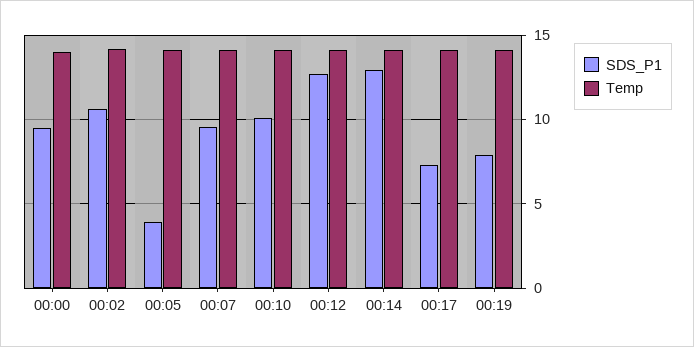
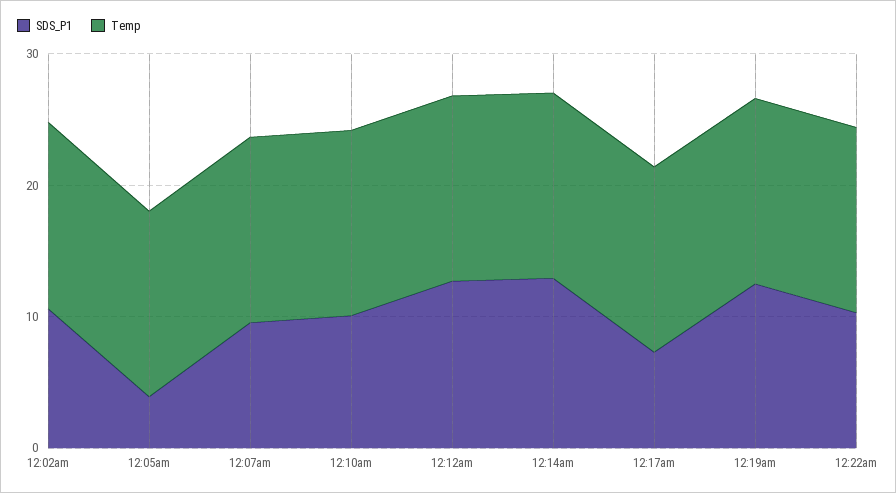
SDS_P1, 00:00: 9.5 -> none
Temp, 00:00: 14 -> none
SDS_P1, 00:19: 8 -> 12
SDS_P1, 12:22am: none -> 10
Temp, 12:22am: none -> 14

